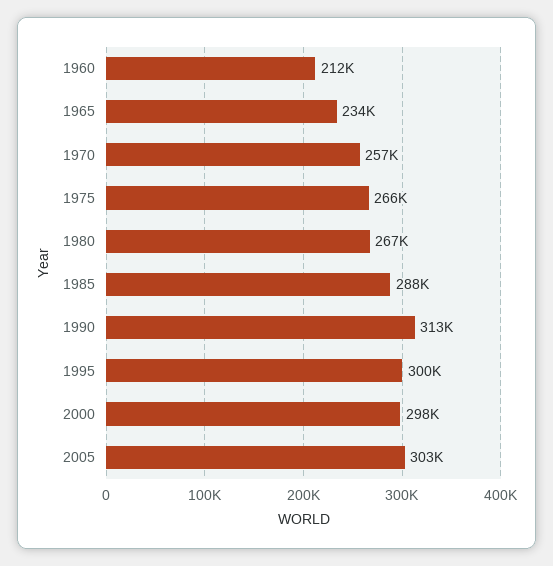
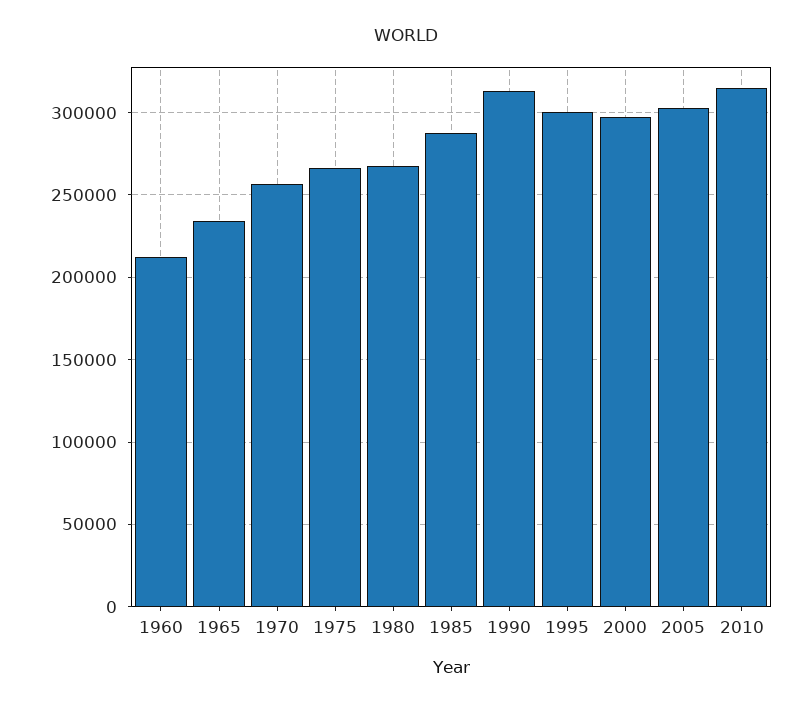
2010: none -> 315000

